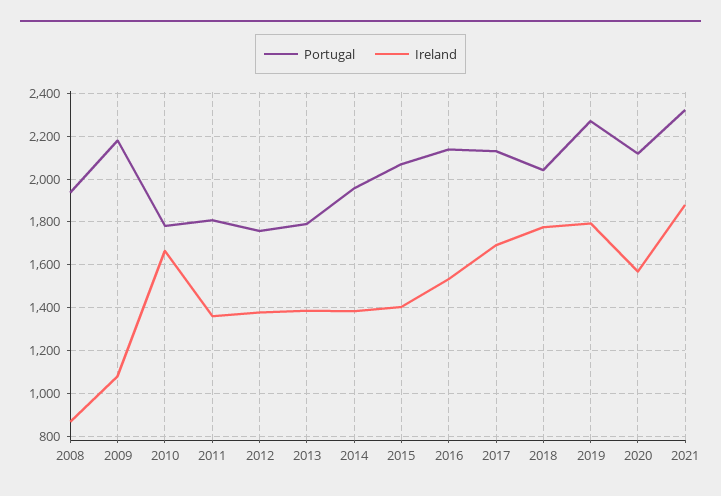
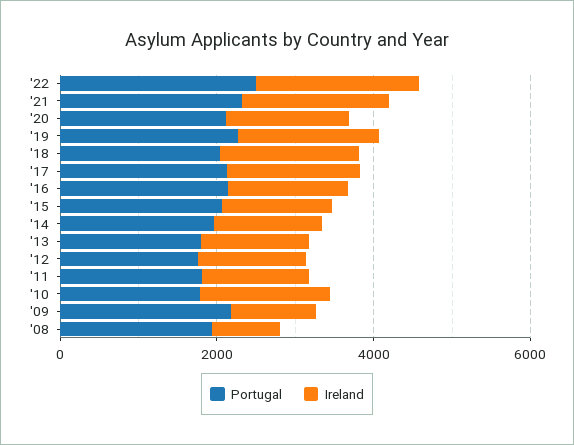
Portugal, '22: none -> 2500
Ireland, '22: none -> 2000

